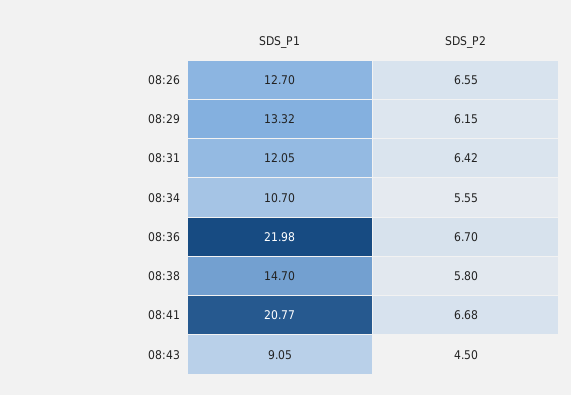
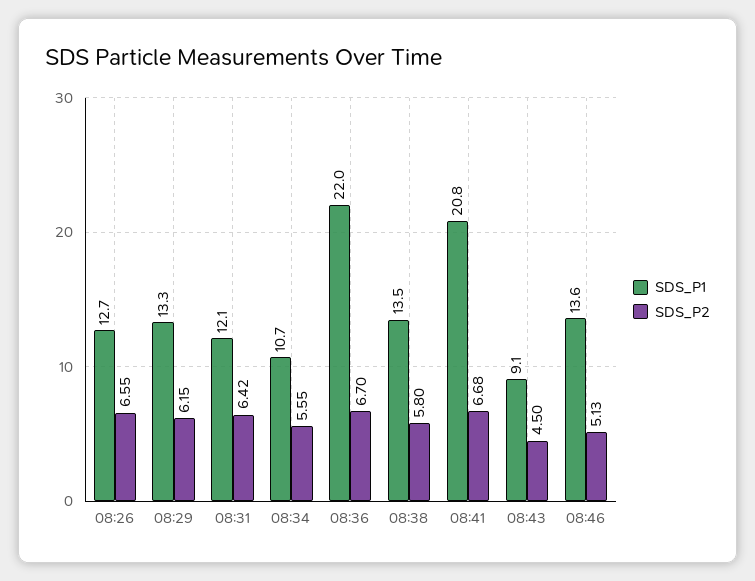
SDS_P1, 08:38: 14.7 -> 13.5
SDS_P1, 08:46: none -> 13.6
SDS_P2, 08:46: none -> 5.13

